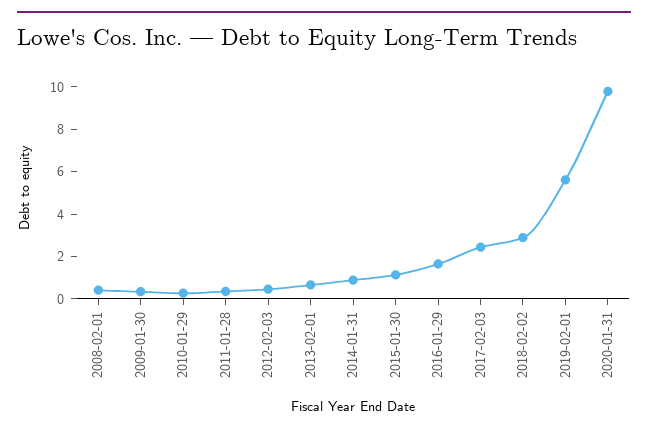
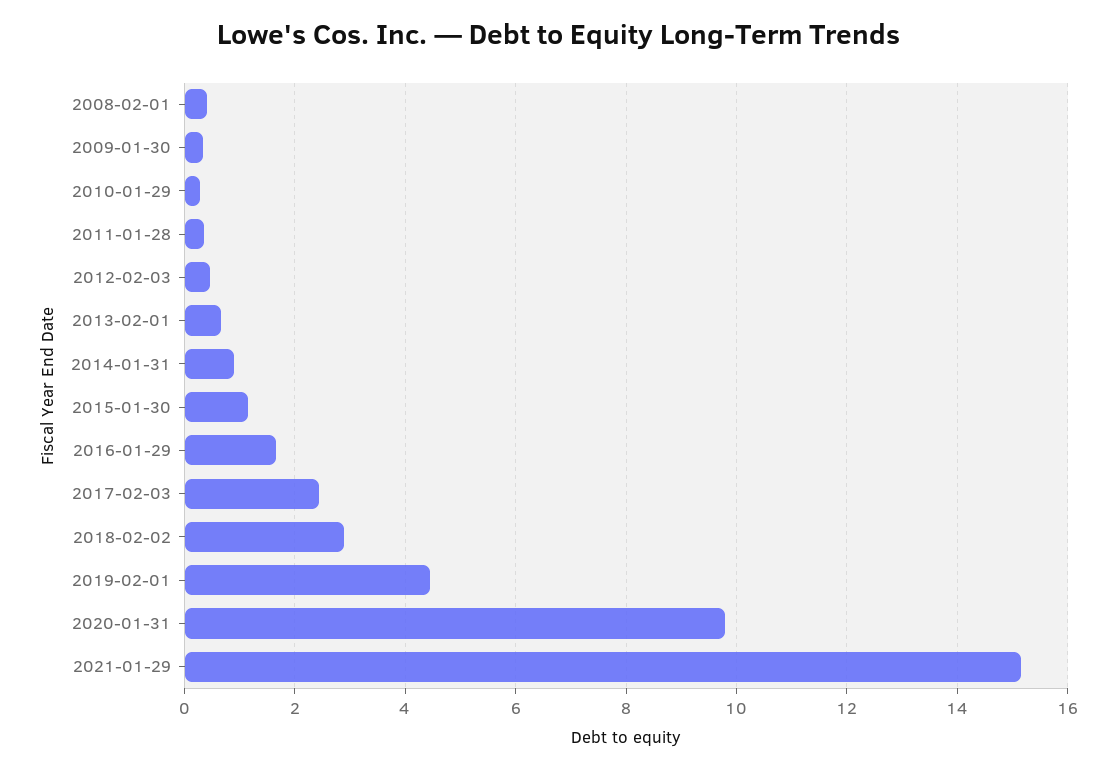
2019-02-01: 5.5 -> 4.4
2021-01-29: none -> 15.2

